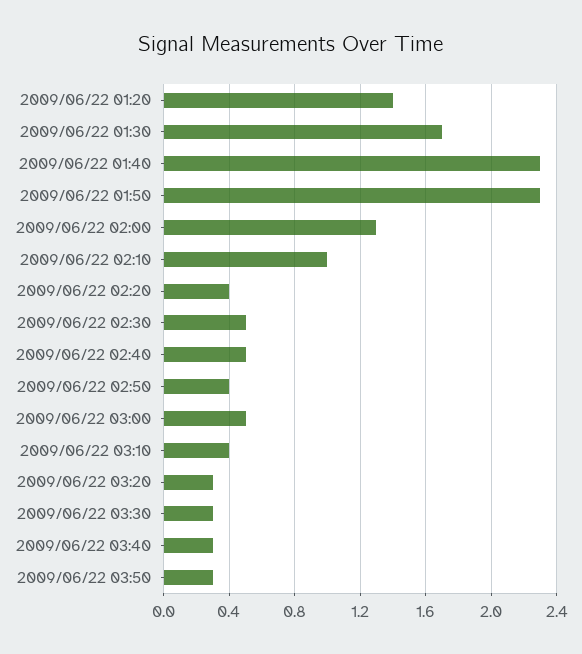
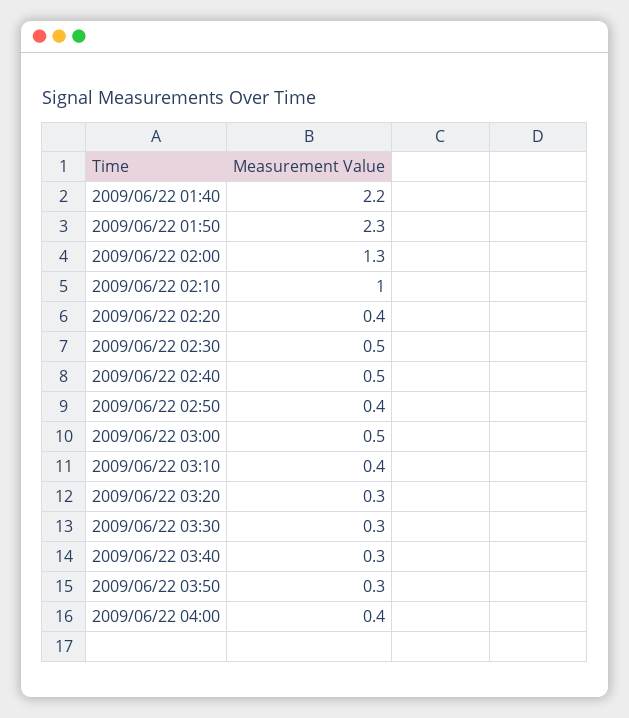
2009/06/22 01:20: 1.4 -> none
2009/06/22 01:30: 1.7 -> none
2009/06/22 01:40: 2.3 -> 2.2
2009/06/22 04:00: none -> 0.4

